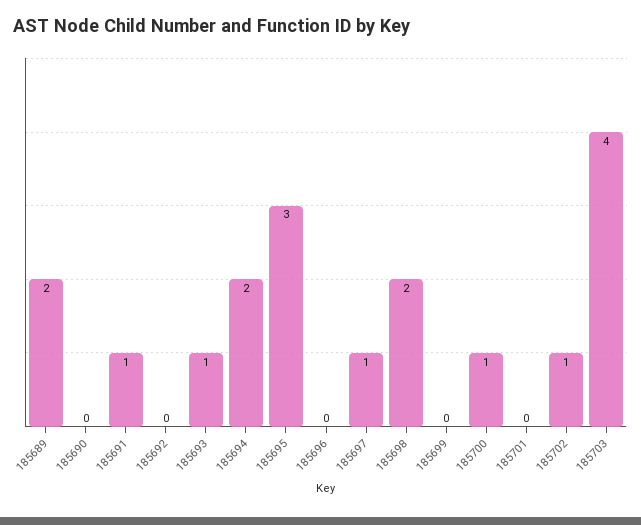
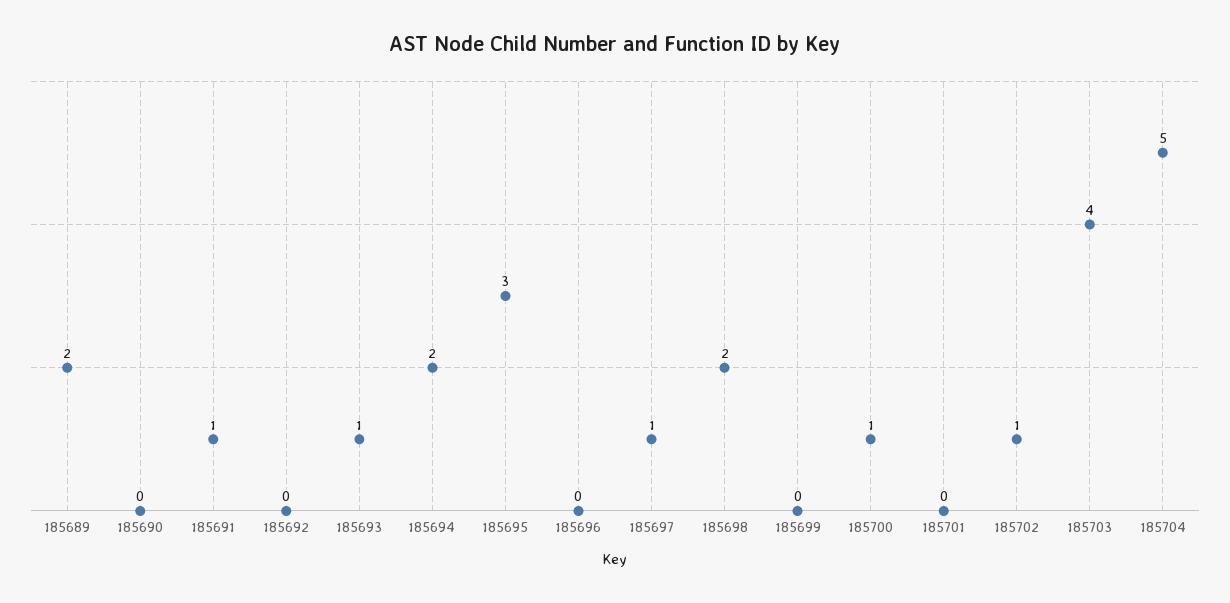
185704: none -> 5

